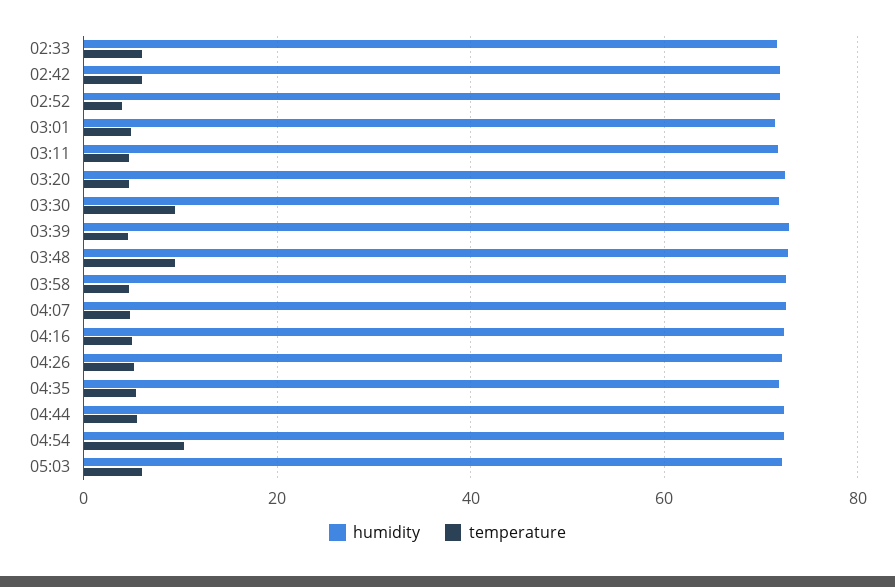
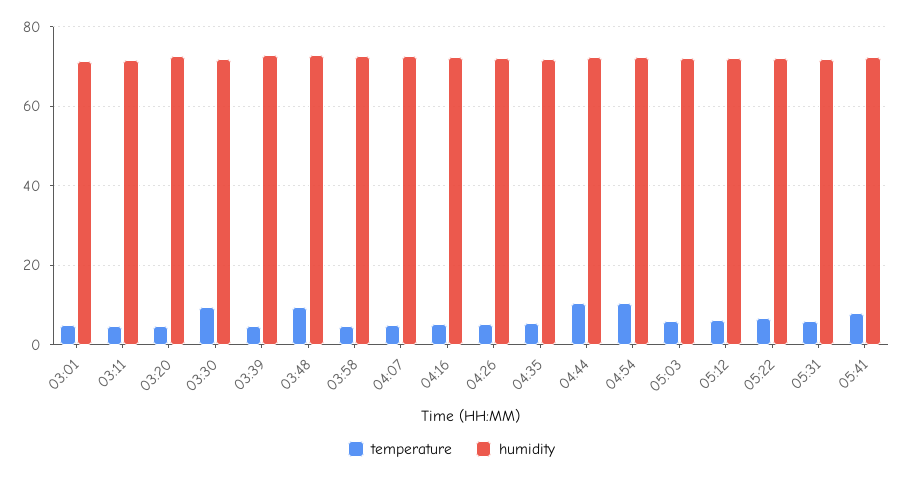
humidity, 02:33: 72 -> none
temperature, 02:33: 6 -> none
humidity, 02:42: 72 -> none
temperature, 02:42: 6 -> none
humidity, 02:52: 72 -> none
temperature, 02:52: 4 -> none
temperature, 04:44: 6 -> 10
temperature, 05:12: none -> 6
humidity, 05:12: none -> 72
temperature, 05:22: none -> 6
humidity, 05:22: none -> 72
temperature, 05:31: none -> 6
humidity, 05:31: none -> 72
temperature, 05:41: none -> 8
humidity, 05:41: none -> 72

